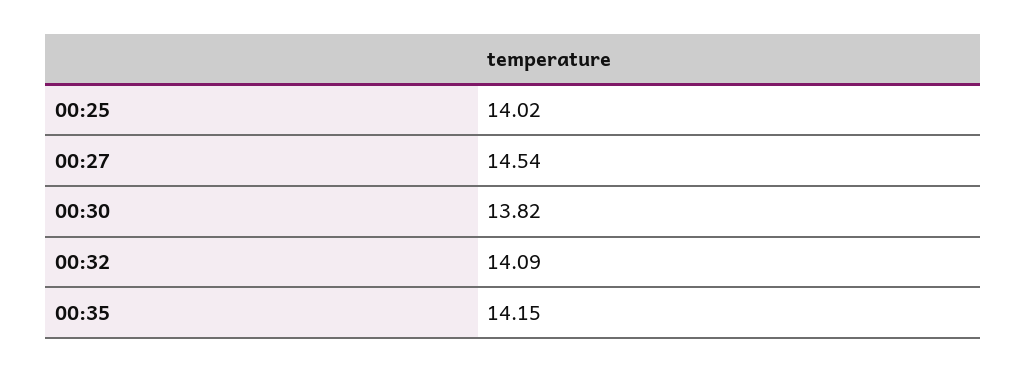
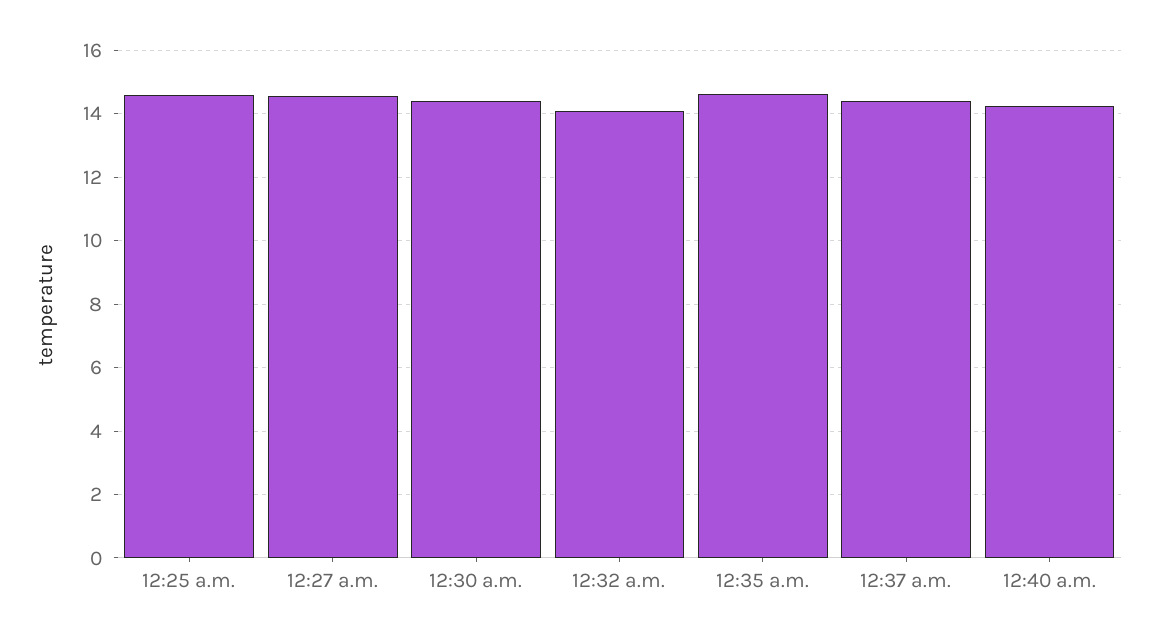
00:25: 14.02 -> 14.6
00:30: 13.82 -> 14.4
00:35: 14.15 -> 14.6
12:37 a.m.: none -> 14.4
12:40 a.m.: none -> 14.2

